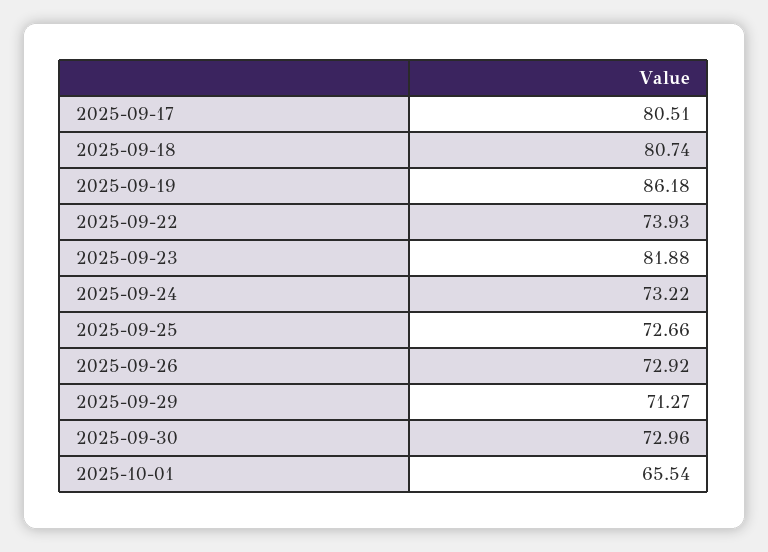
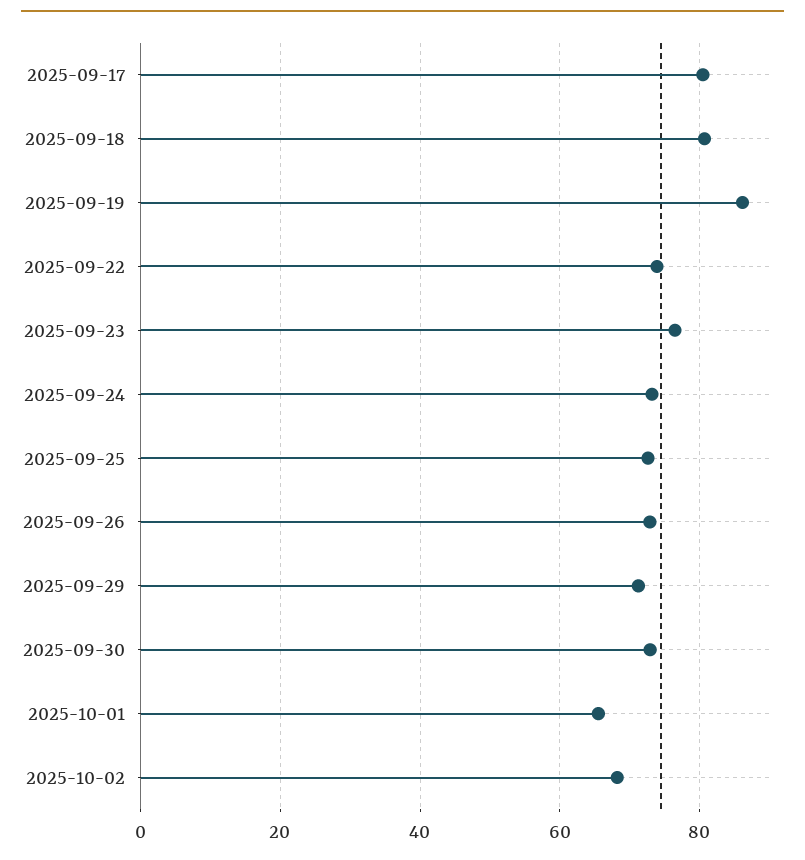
2025-09-23: 81.88 -> 76
2025-10-02: none -> 68

